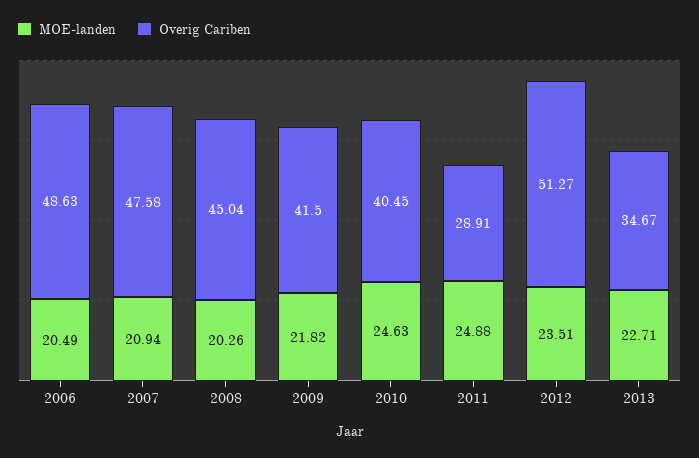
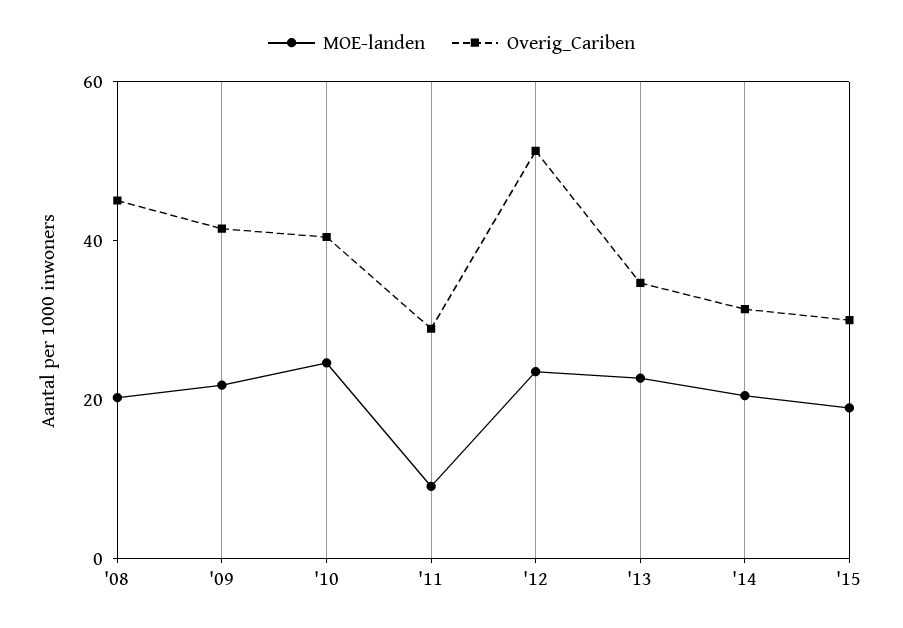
MOE-landen, 2006: 20.49 -> none
Overig Cariben, 2006: 48.63 -> none
MOE-landen, 2007: 20.94 -> none
Overig Cariben, 2007: 47.58 -> none
MOE-landen, 2011: 24.88 -> 10
MOE-landen, '14: none -> 20
Overig Cariben, '14: none -> 30
MOE-landen, '15: none -> 20
Overig Cariben, '15: none -> 30

